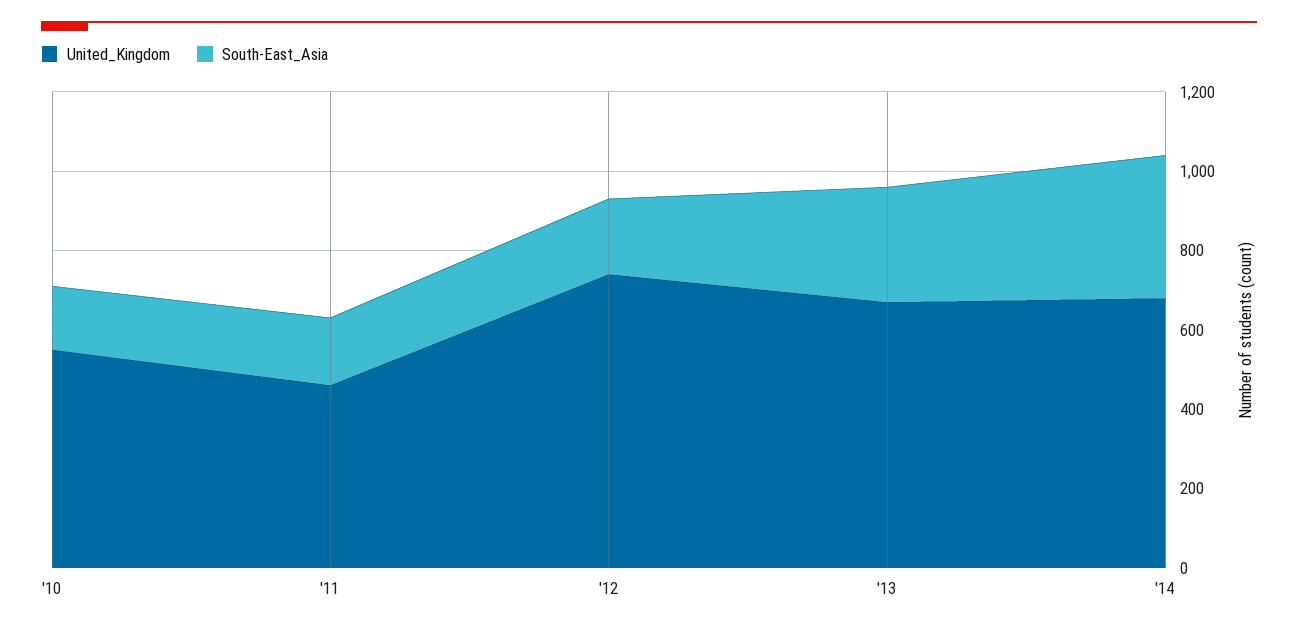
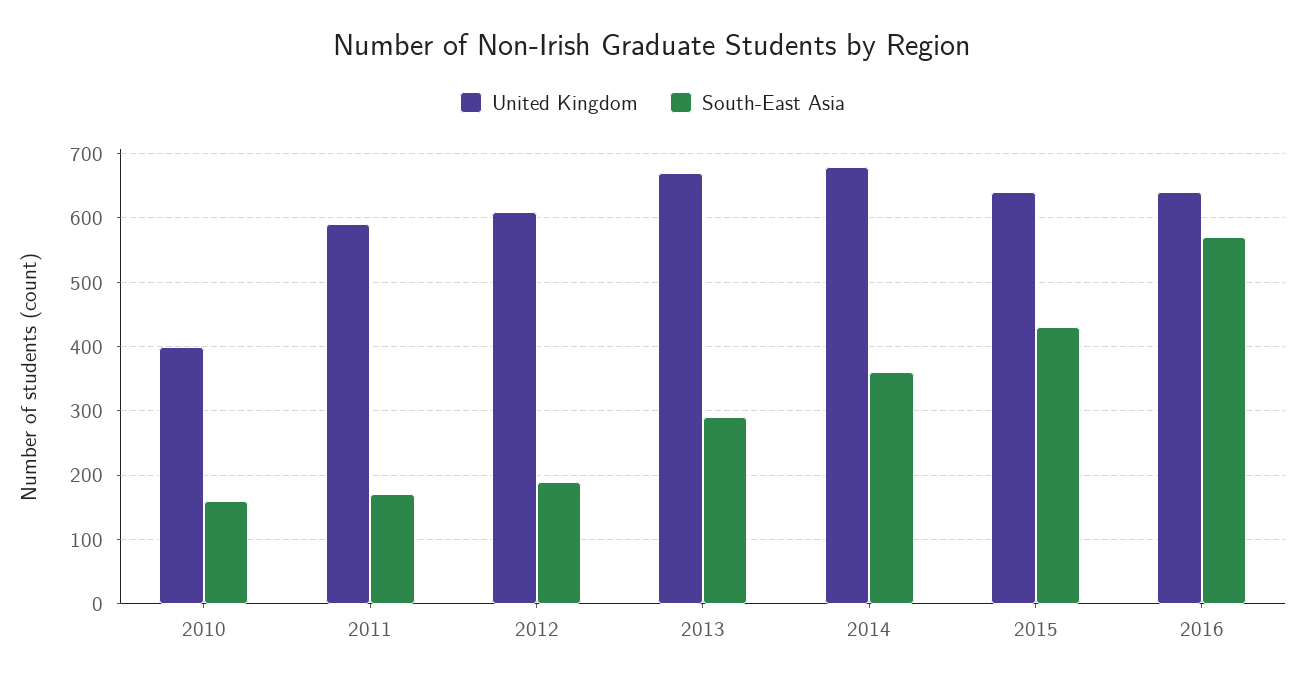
United_Kingdom, '10: 550 -> 400
United_Kingdom, '11: 450 -> 590
United_Kingdom, '12: 750 -> 610
United_Kingdom, 2015: none -> 640
South-East_Asia, 2015: none -> 430
United_Kingdom, 2016: none -> 640
South-East_Asia, 2016: none -> 570

